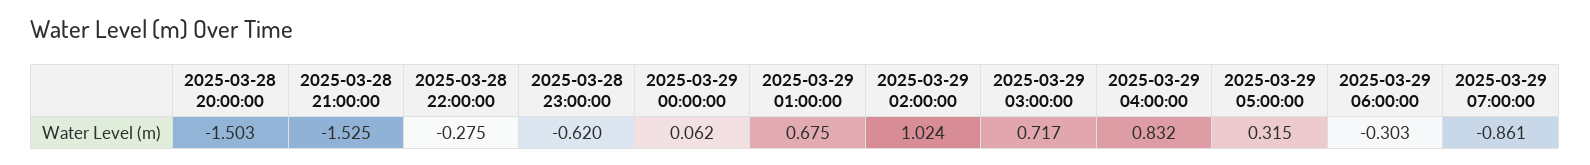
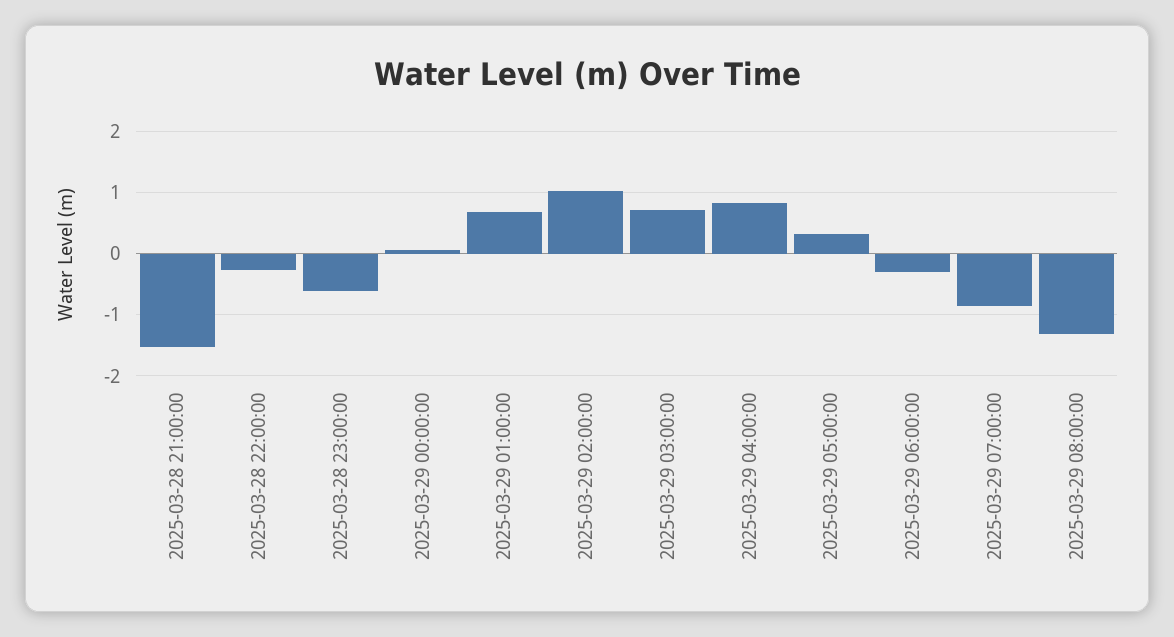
2025-03-28 20:00:00: -1.503 -> none
2025-03-29 08:00:00: none -> -1.3

